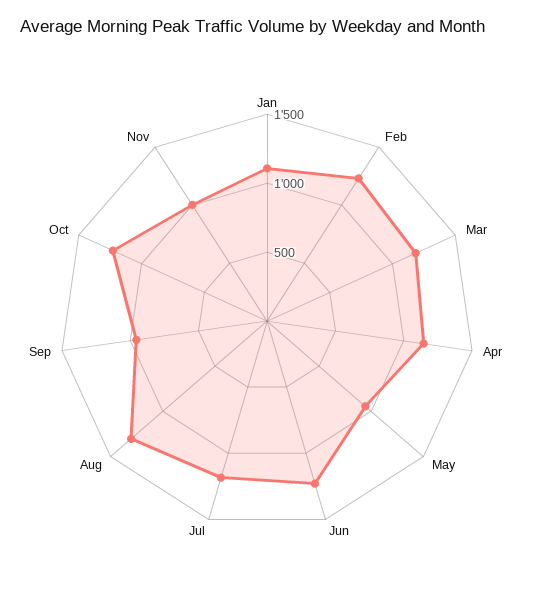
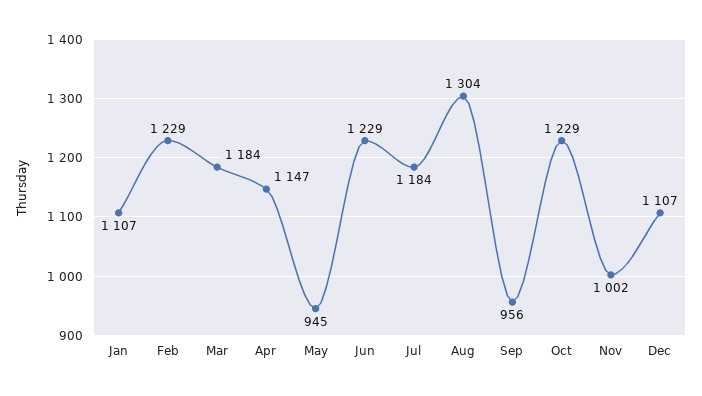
Dec: none -> 1107

